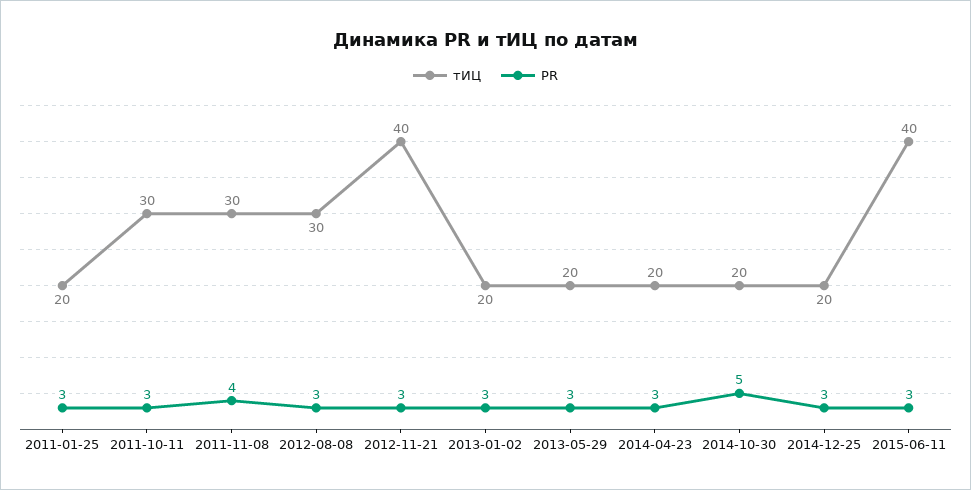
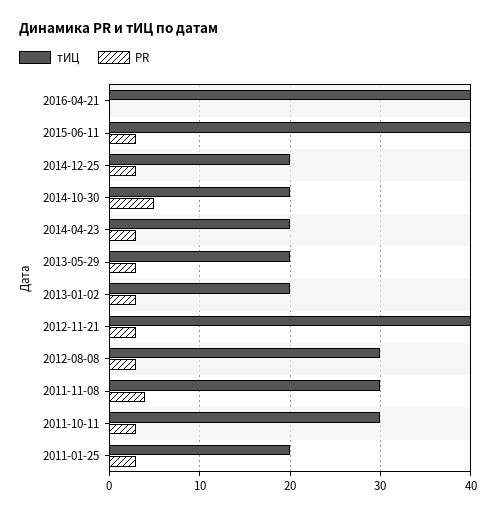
тИЦ, 2016-04-21: none -> 40
PR, 2016-04-21: none -> 0

